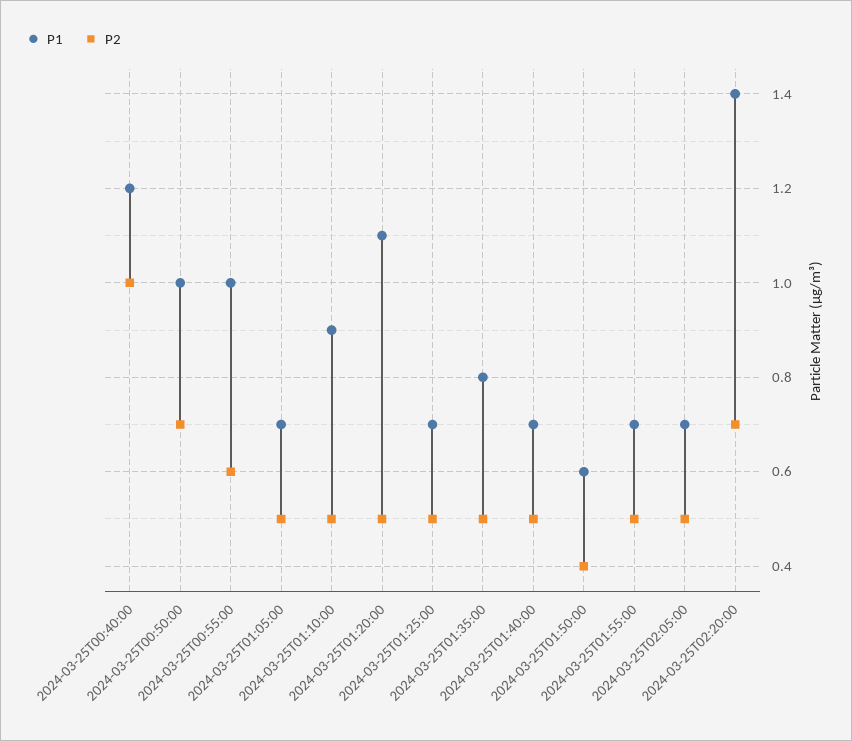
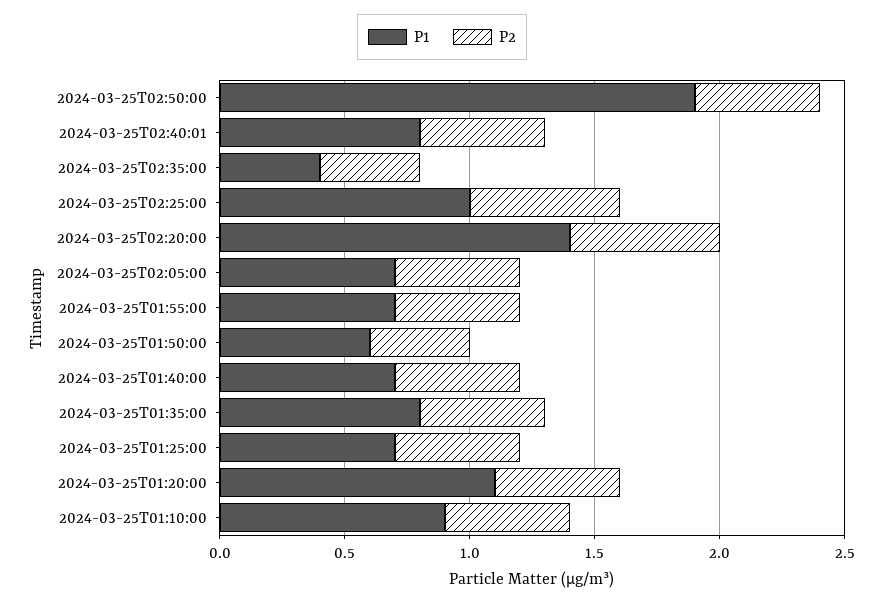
P1, 2024-03-25T00:40:00: 1.2 -> none
P2, 2024-03-25T00:40:00: 1 -> none
P1, 2024-03-25T00:50:00: 1 -> none
P2, 2024-03-25T00:50:00: 0.7 -> none
P1, 2024-03-25T00:55:00: 1 -> none
P2, 2024-03-25T00:55:00: 0.6 -> none
P1, 2024-03-25T01:05:00: 0.7 -> none
P2, 2024-03-25T01:05:00: 0.5 -> none
P2, 2024-03-25T02:20:00: 0.7 -> 0.6
P1, 2024-03-25T02:50:00: none -> 1.9
P2, 2024-03-25T02:50:00: none -> 0.5
P1, 2024-03-25T02:40:01: none -> 0.8
P2, 2024-03-25T02:40:01: none -> 0.5
P1, 2024-03-25T02:35:00: none -> 0.4
P2, 2024-03-25T02:35:00: none -> 0.4
P1, 2024-03-25T02:25:00: none -> 1
P2, 2024-03-25T02:25:00: none -> 0.6

